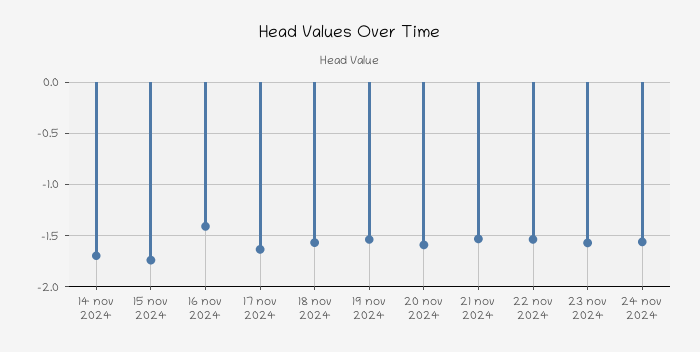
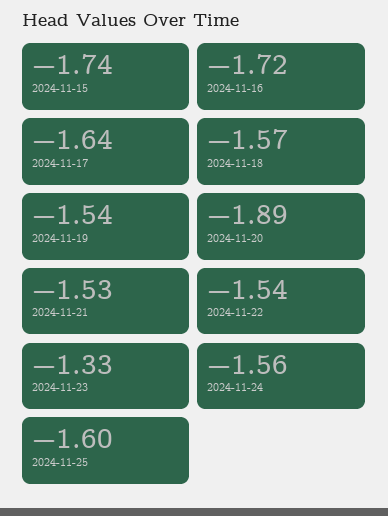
14 nov 2024: -1.7 -> none
16 nov 2024: -1.4 -> -1.72
20 nov 2024: -1.6 -> -1.89
23 nov 2024: -1.6 -> -1.33
2024-11-25: none -> -1.6

